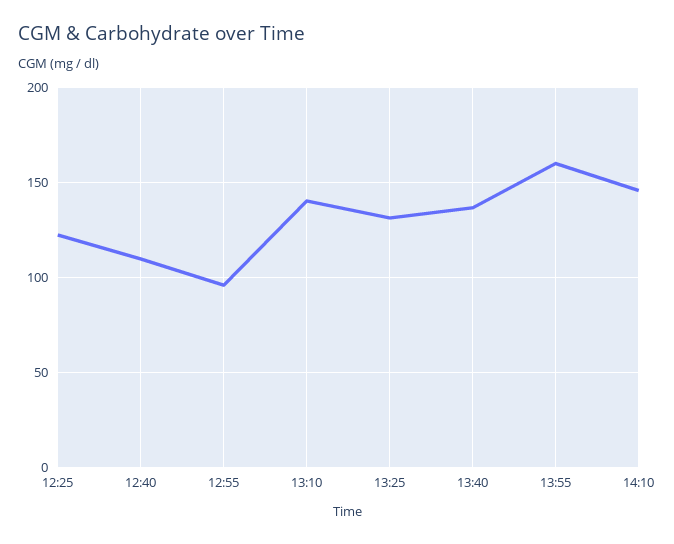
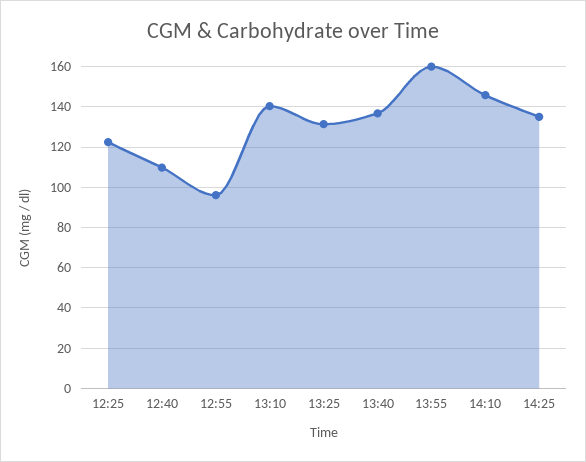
14:25: none -> 135

